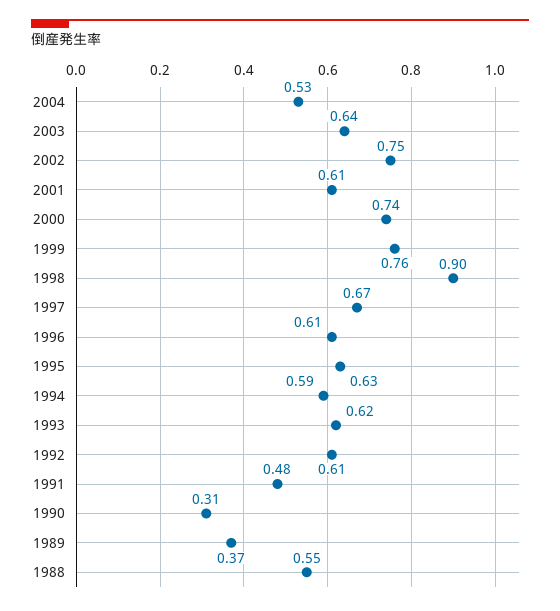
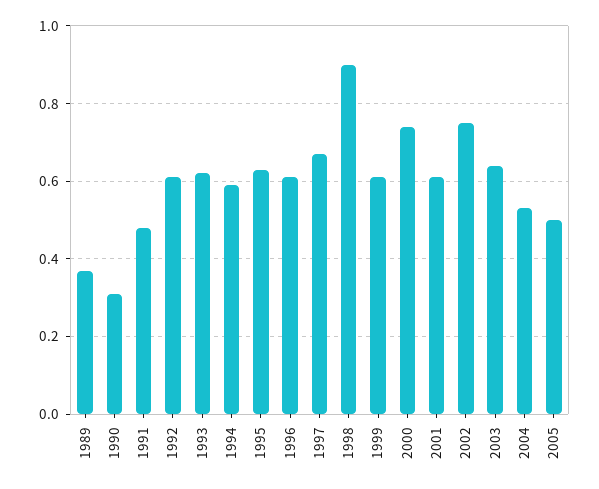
1999: 0.76 -> 0.6
1988: 0.55 -> none
2005: none -> 0.5

